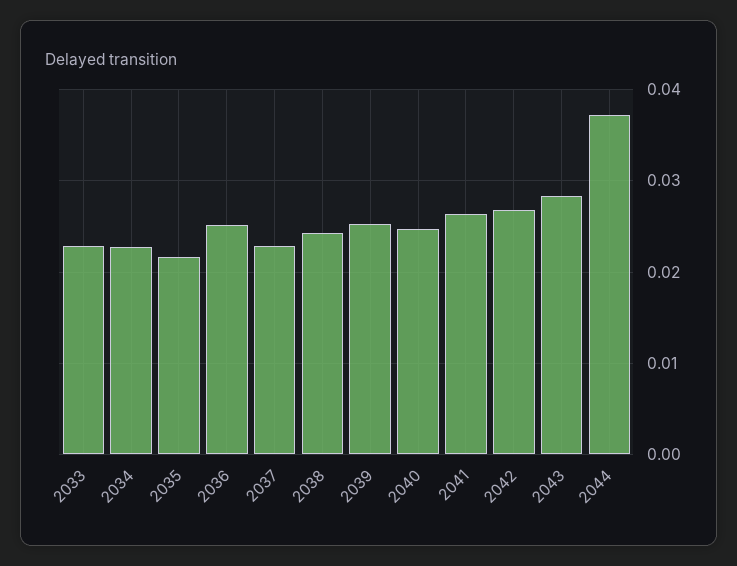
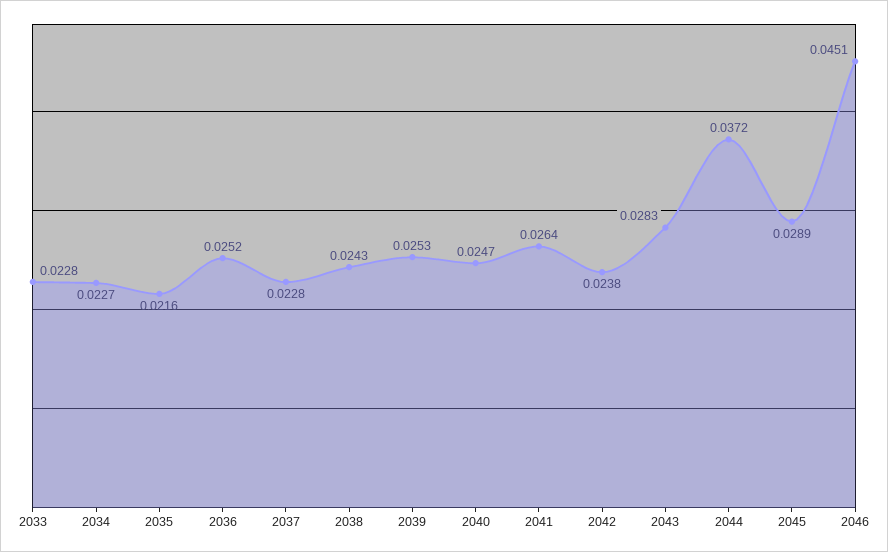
2042: 0.027 -> 0.0238
2045: none -> 0.0289
2046: none -> 0.0451

